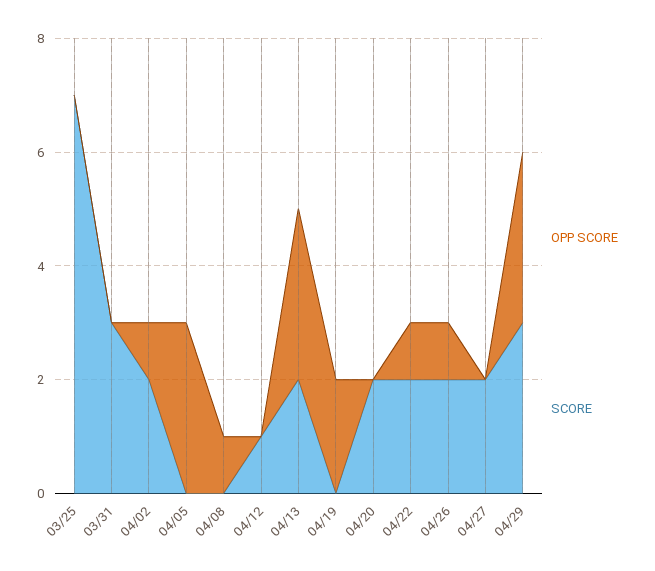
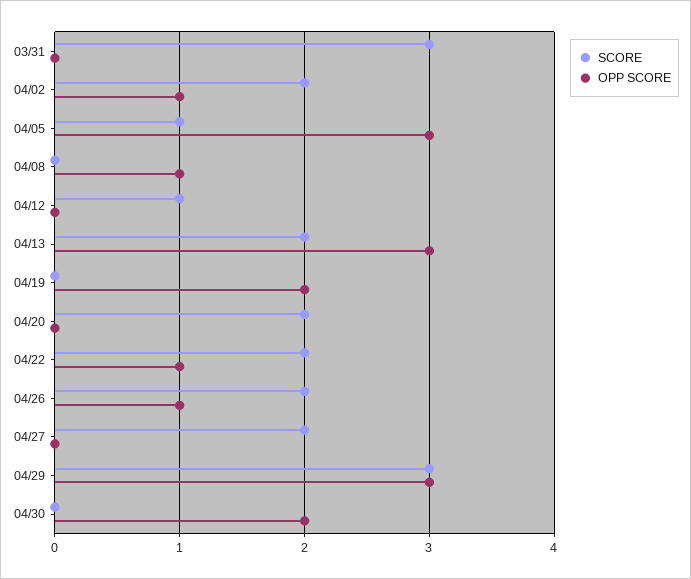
OPP SCORE, 03/25: 0 -> none
SCORE, 03/25: 7 -> none
SCORE, 04/05: 0 -> 1
SCORE, 04/30: none -> 0
OPP SCORE, 04/30: none -> 2

